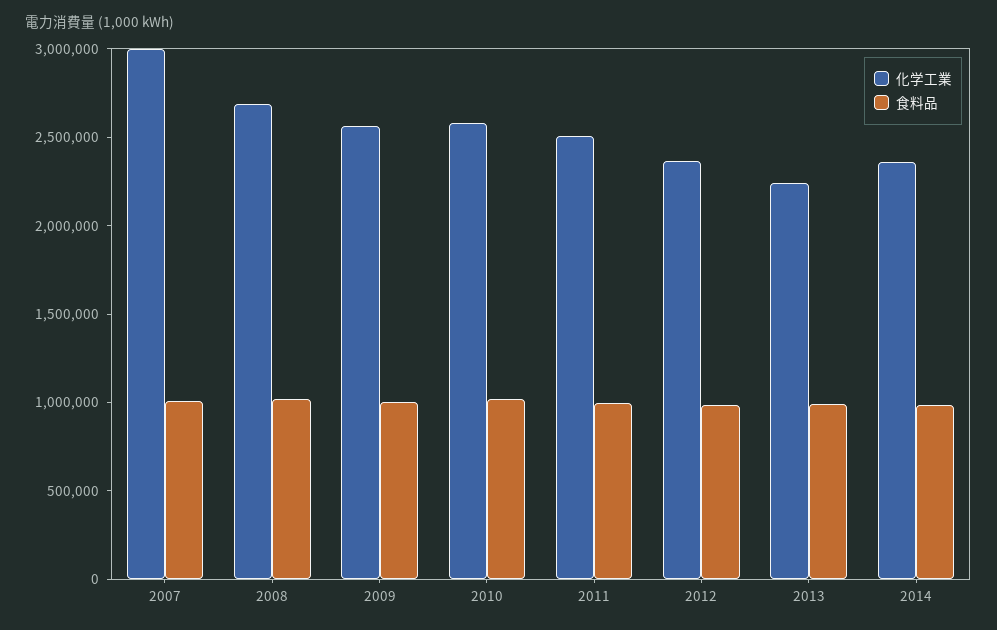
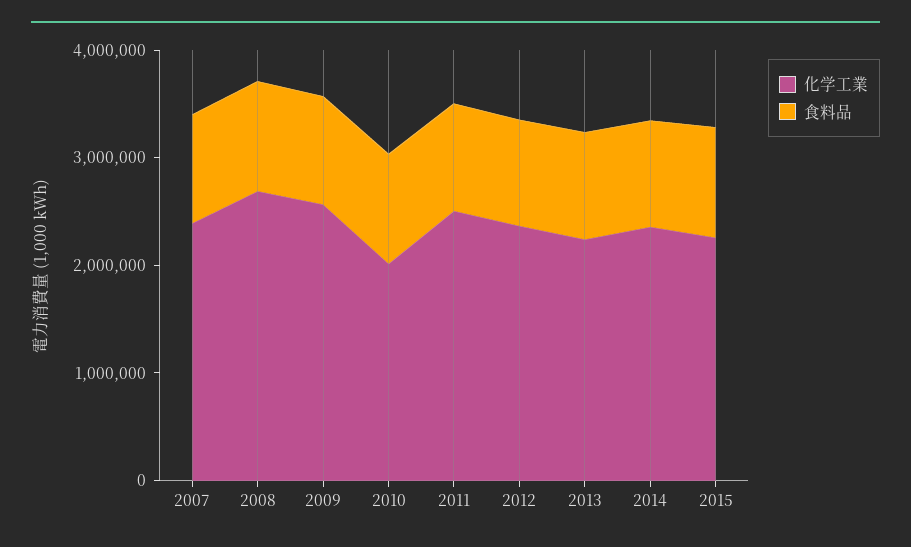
化学工業, 2007: 3000000 -> 2400000
化学工業, 2010: 2600000 -> 2000000
化学工業, 2015: none -> 2200000
食料品, 2015: none -> 1000000

